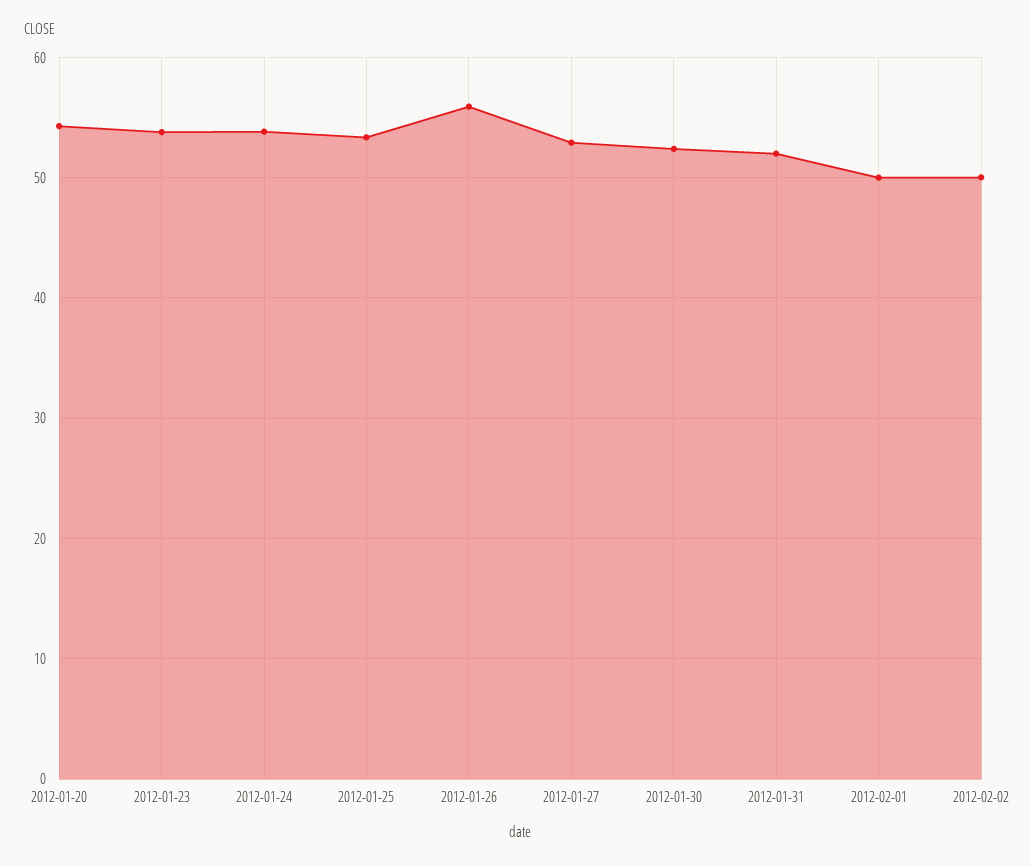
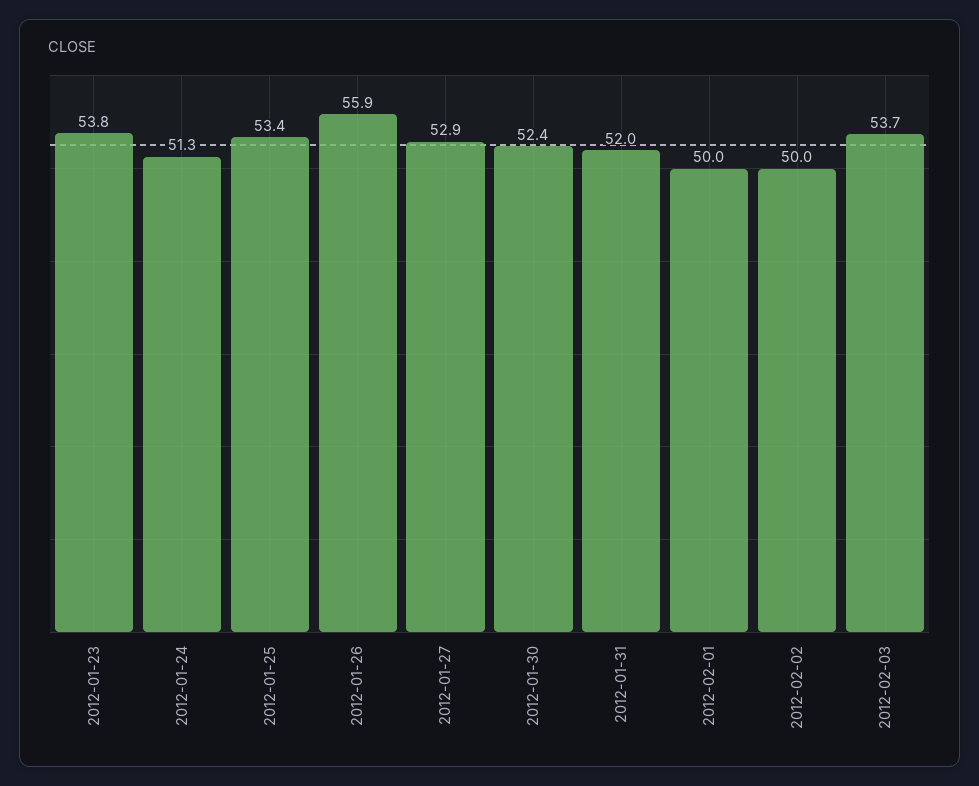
2012-01-20: 54 -> none
2012-01-24: 54 -> 51.3
2012-02-03: none -> 53.7

